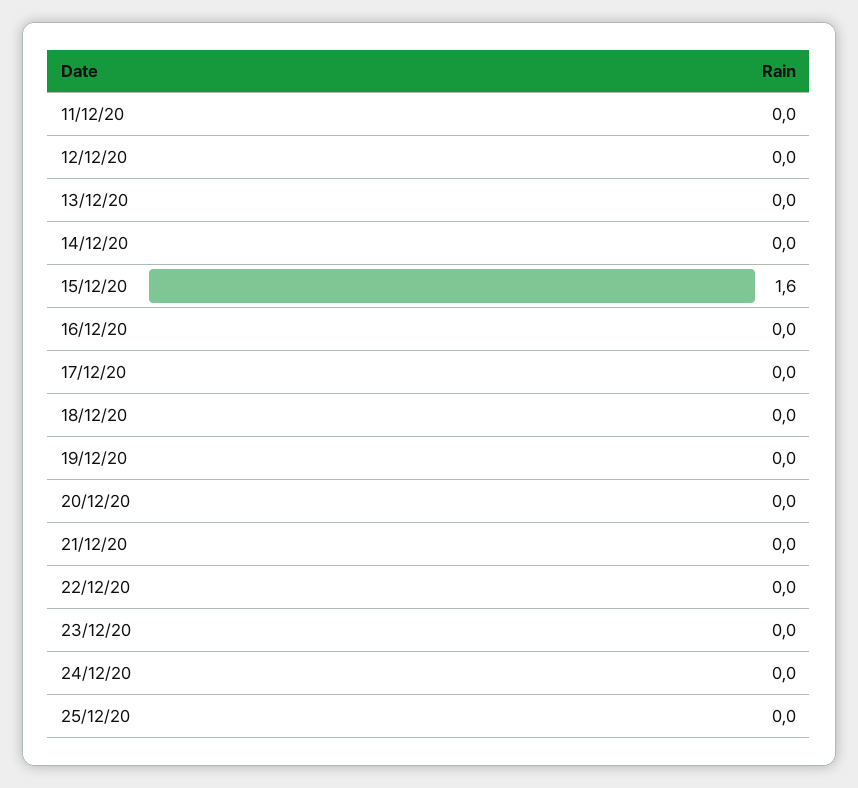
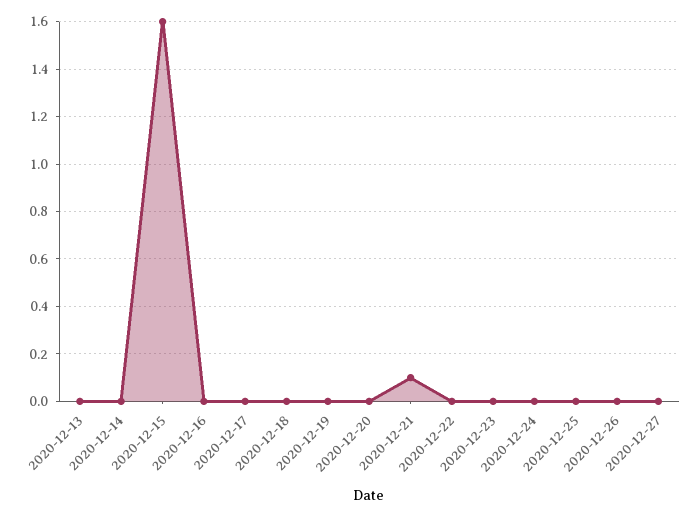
11/12/20: 0 -> none
12/12/20: 0 -> none
21/12/20: 0 -> 0.1
2020-12-26: none -> 0
2020-12-27: none -> 0

